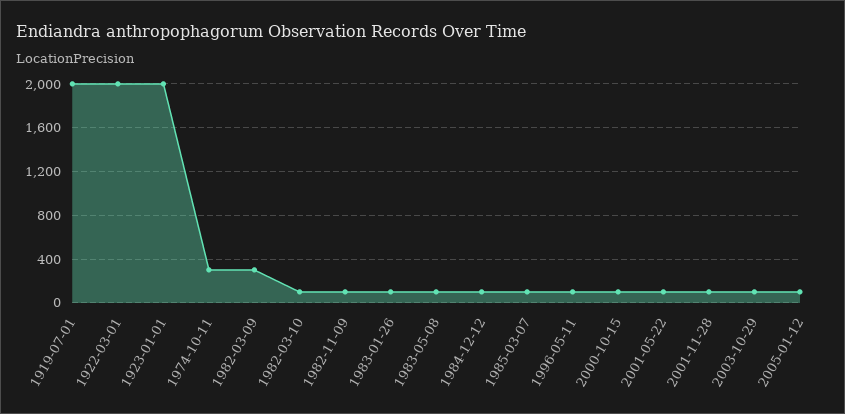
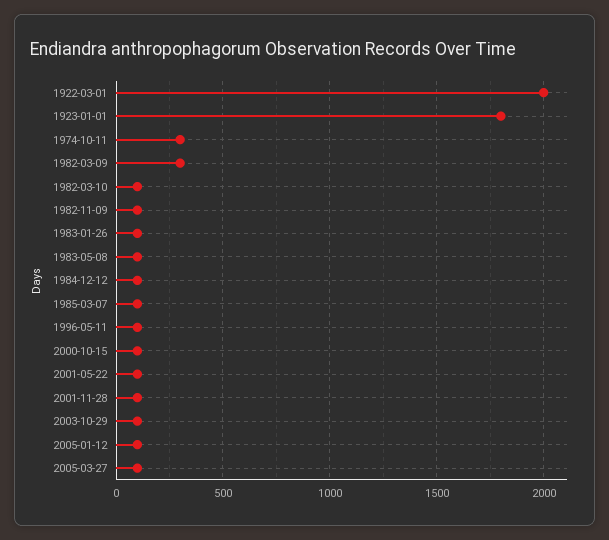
1919-07-01: 2000 -> none
1923-01-01: 2000 -> 1800
2005-03-27: none -> 100

